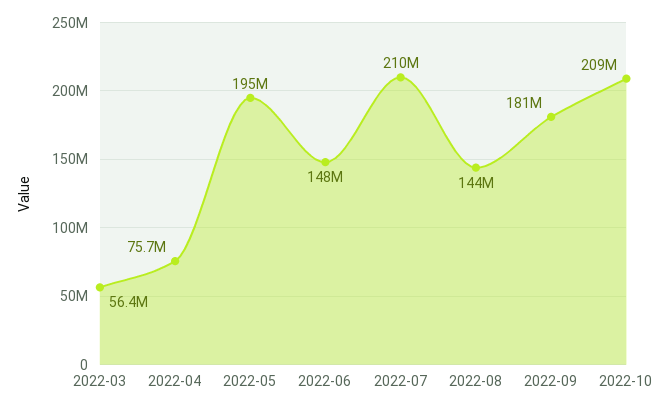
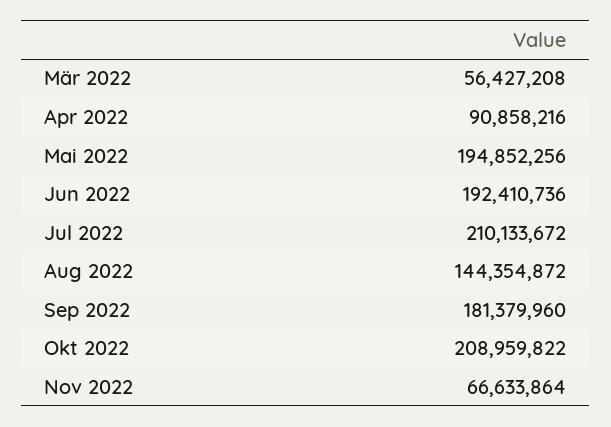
2022-04: 75700000 -> 90858216
2022-06: 148000000 -> 192410736
Nov 2022: none -> 66633864

